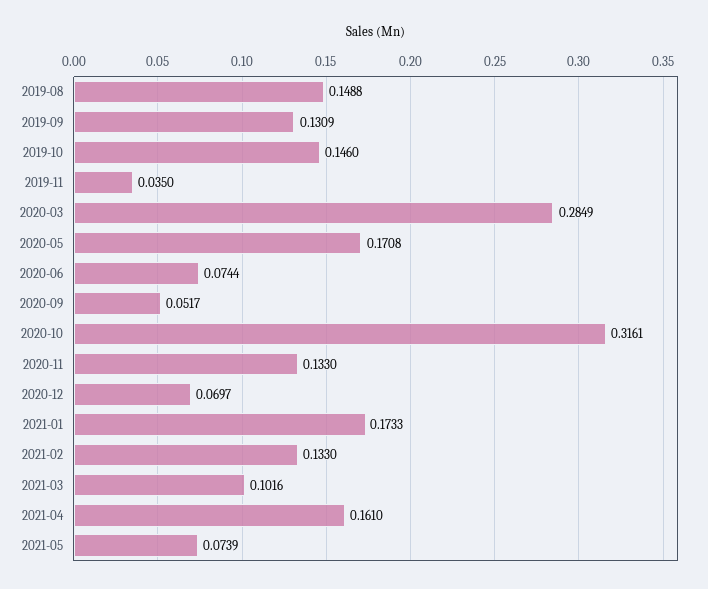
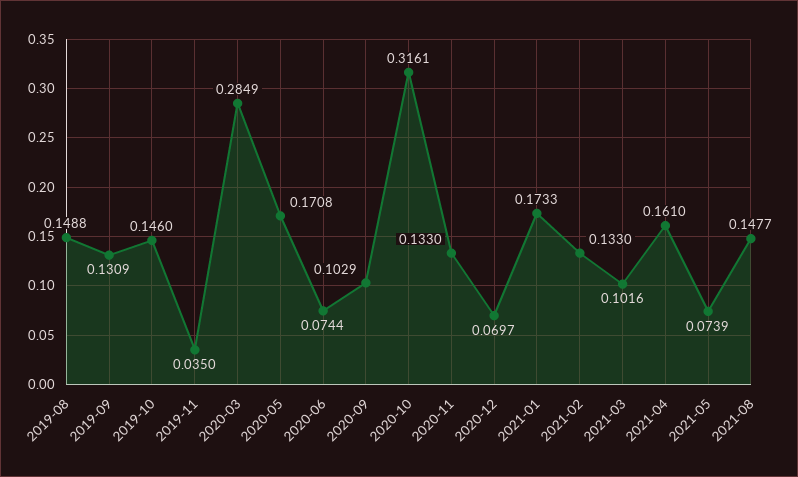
2020-09: 0.0517 -> 0.1029
2021-08: none -> 0.1477

